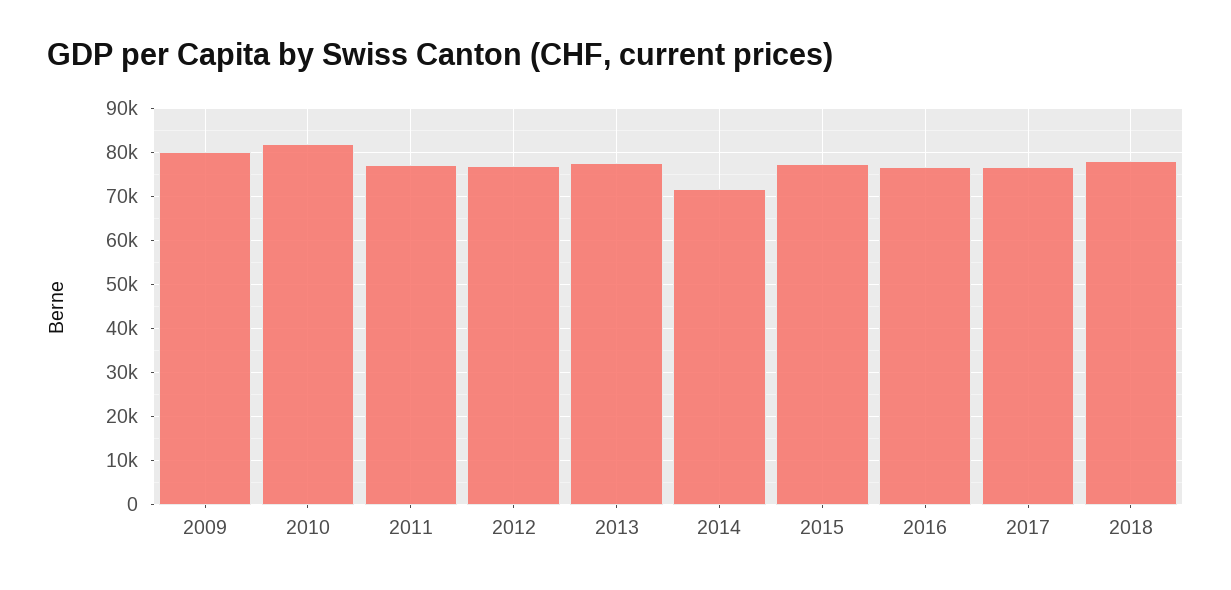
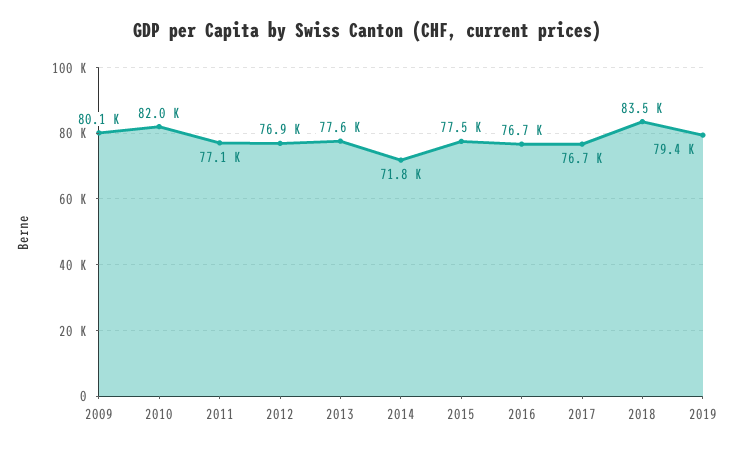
2018: 78000 -> 83500
2019: none -> 79400

